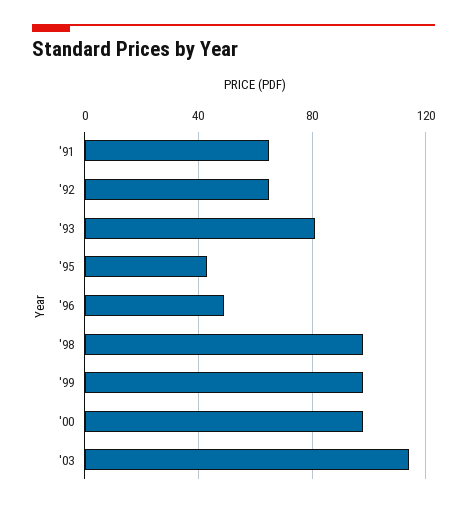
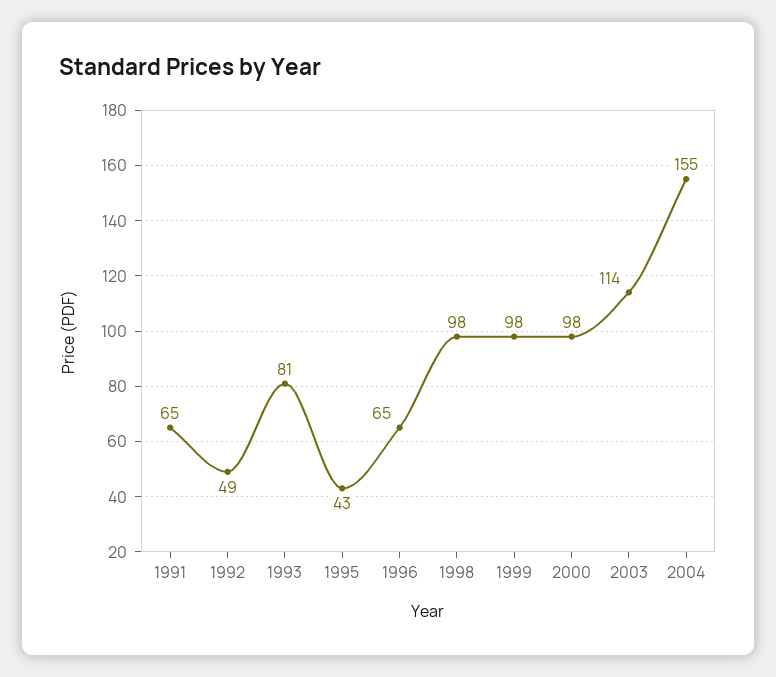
'92: 65 -> 49
'96: 50 -> 65
2004: none -> 155

